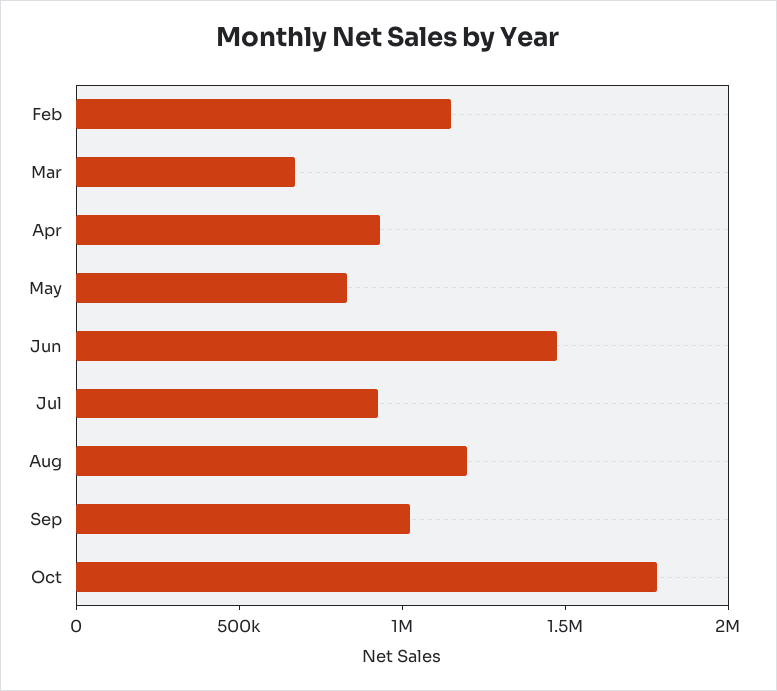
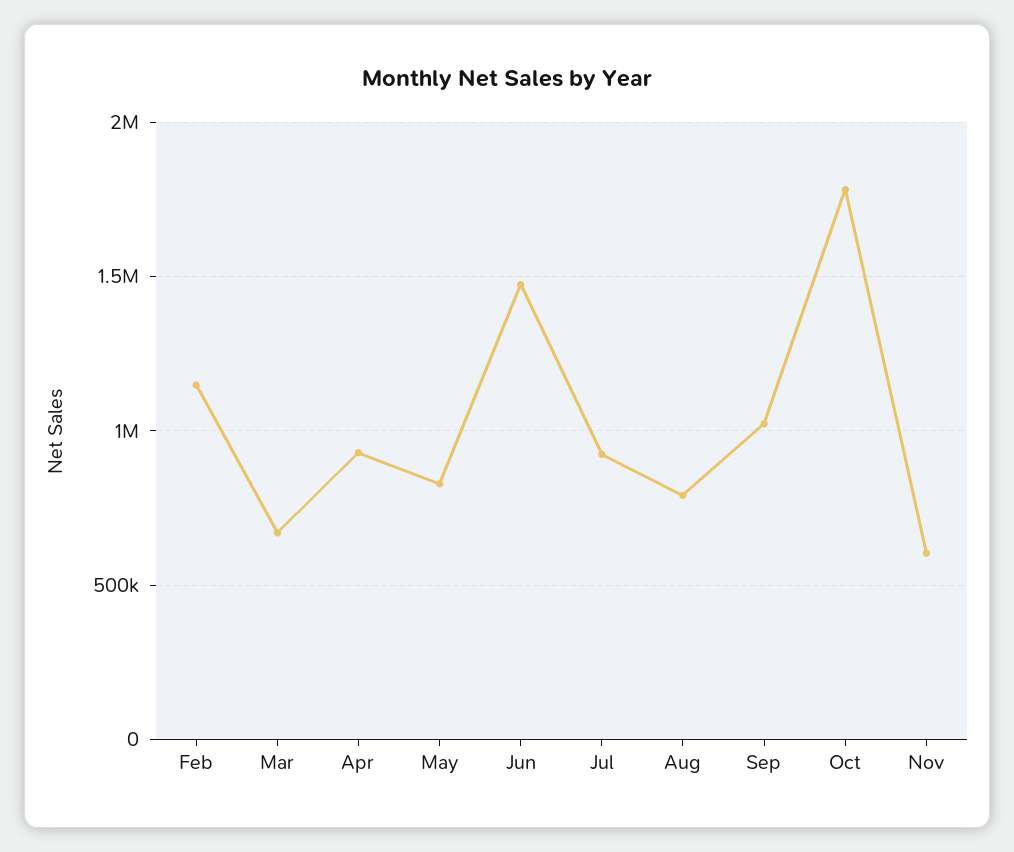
Aug: 1200000 -> 800000
Nov: none -> 600000

